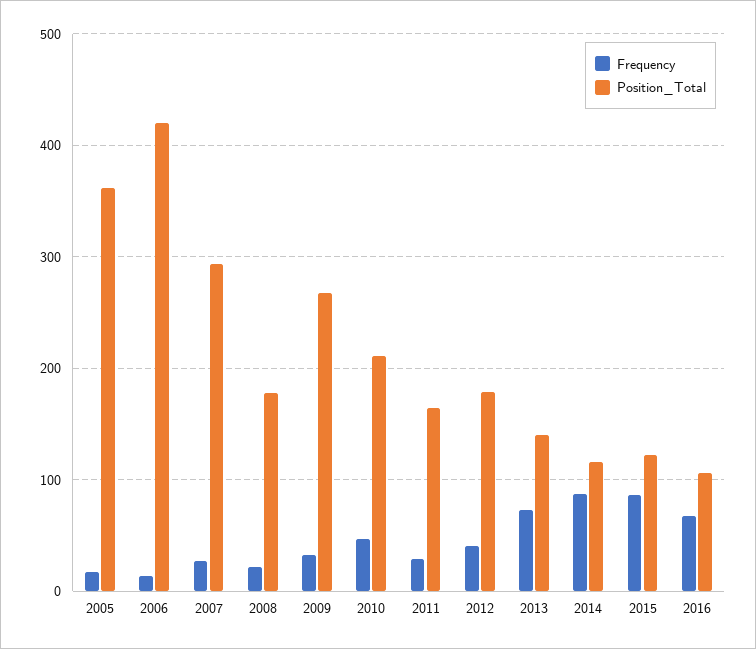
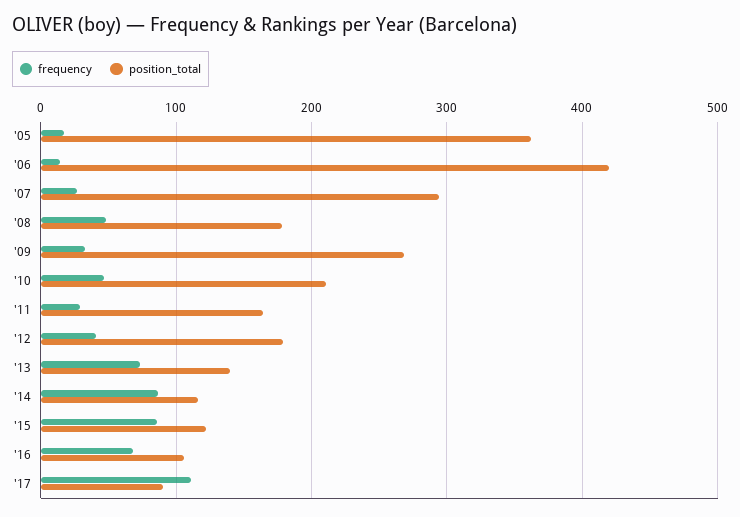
Frequency, 2008: 20 -> 50
Frequency, '17: none -> 110
Position_Total, '17: none -> 90

